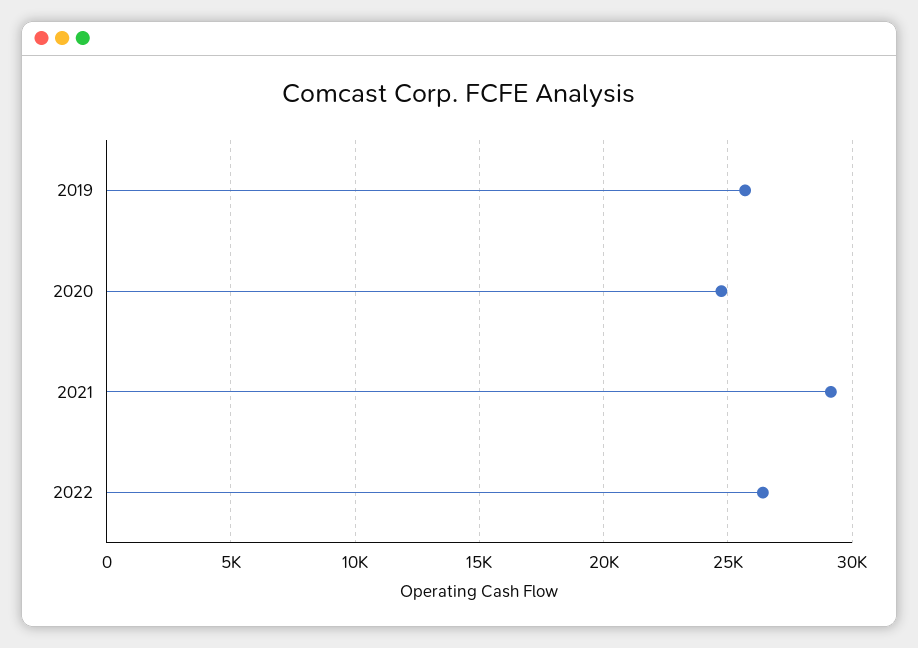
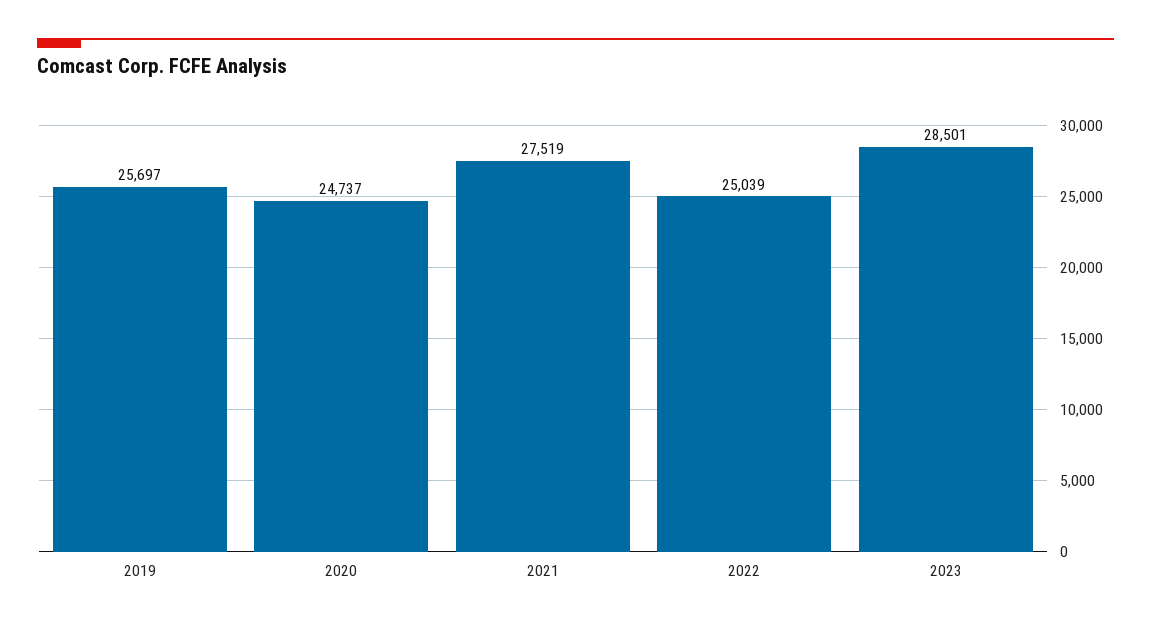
2021: 29000 -> 27519
2022: 26500 -> 25039
2023: none -> 28501

